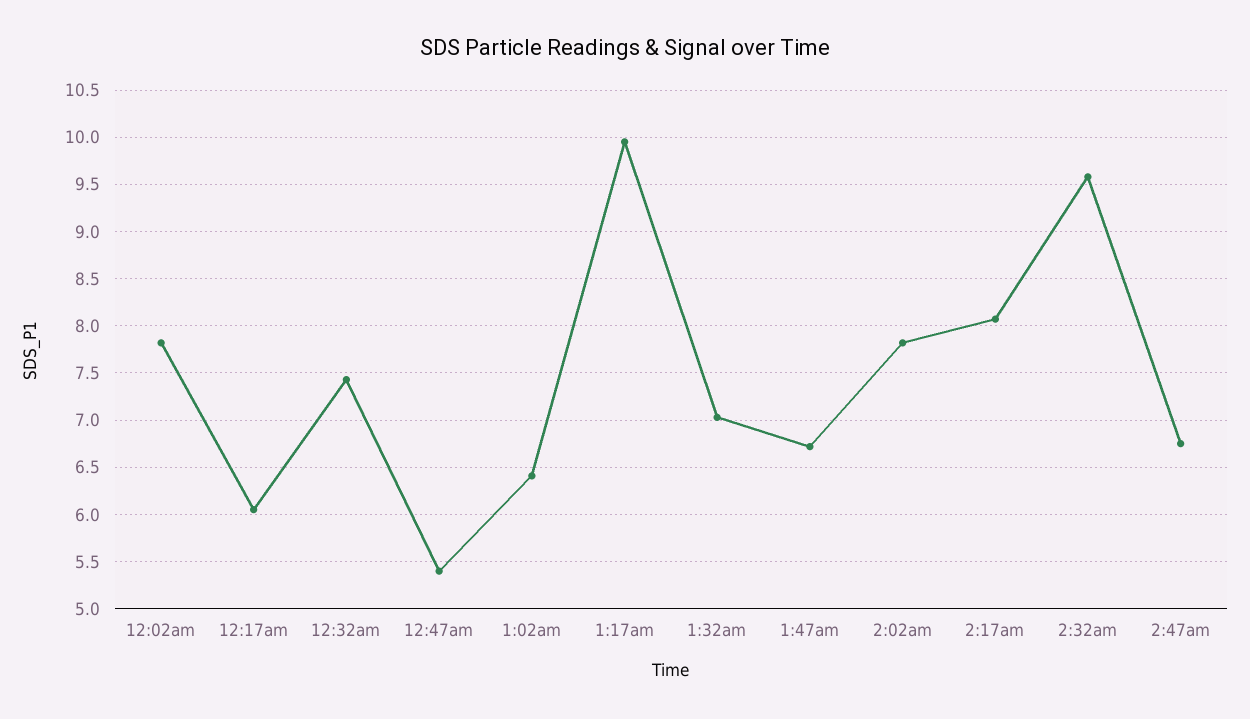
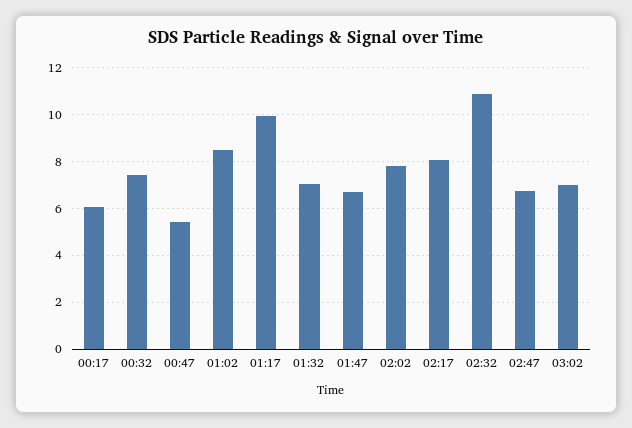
12:02am: 7.8 -> none
1:02am: 6.4 -> 8.5
2:32am: 9.6 -> 11
03:02: none -> 7

